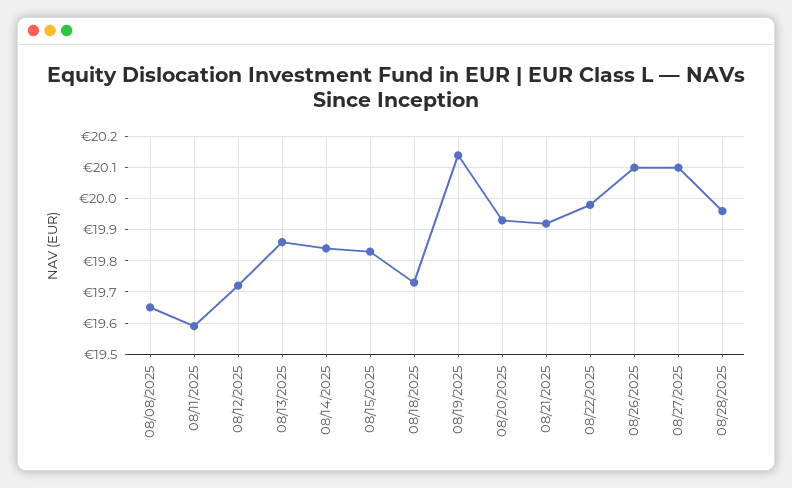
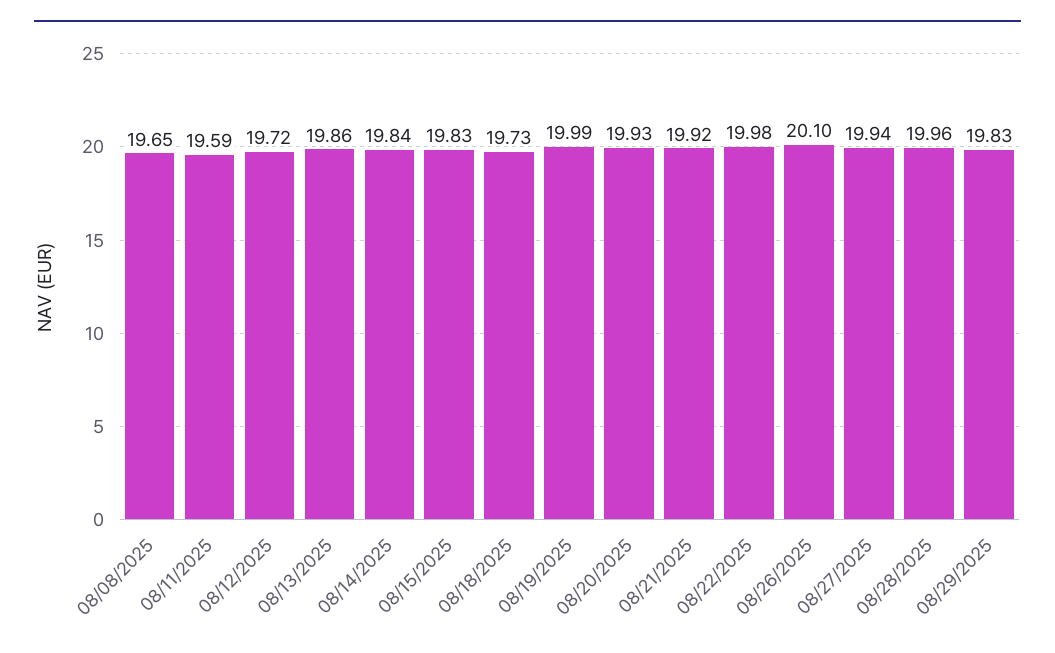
08/19/2025: 20.15 -> 19.99
08/27/2025: 20.1 -> 19.94
08/29/2025: none -> 19.83

